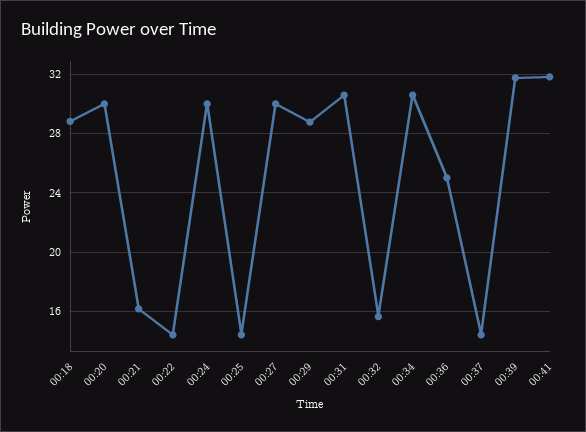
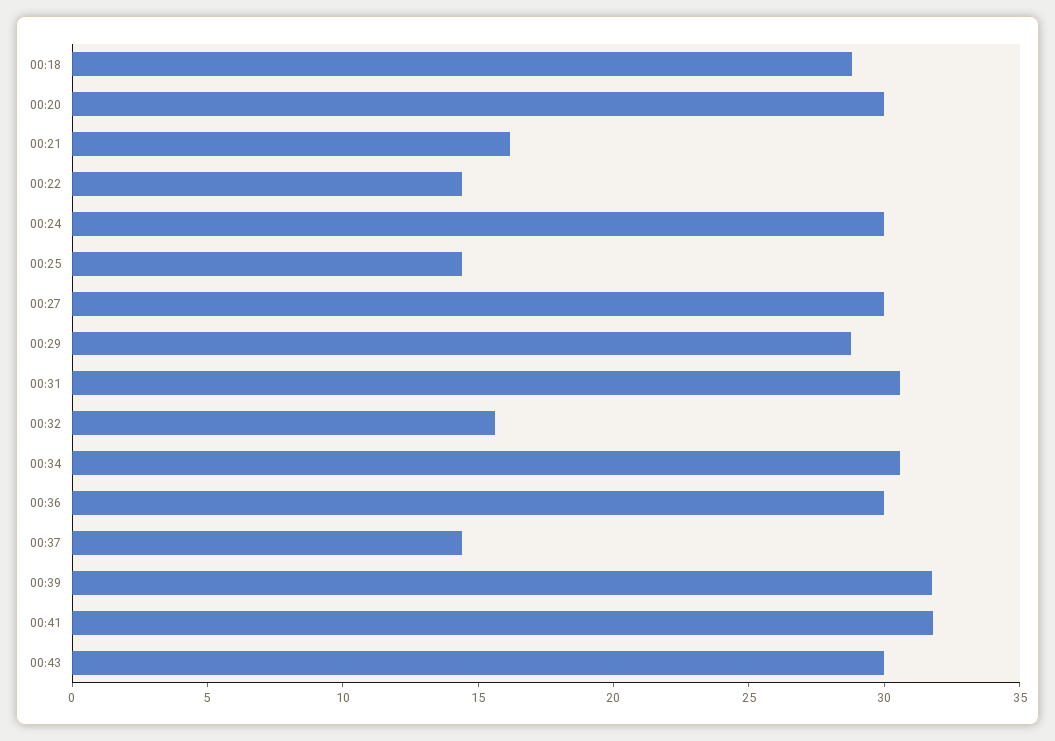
00:36: 25 -> 30
00:43: none -> 30

